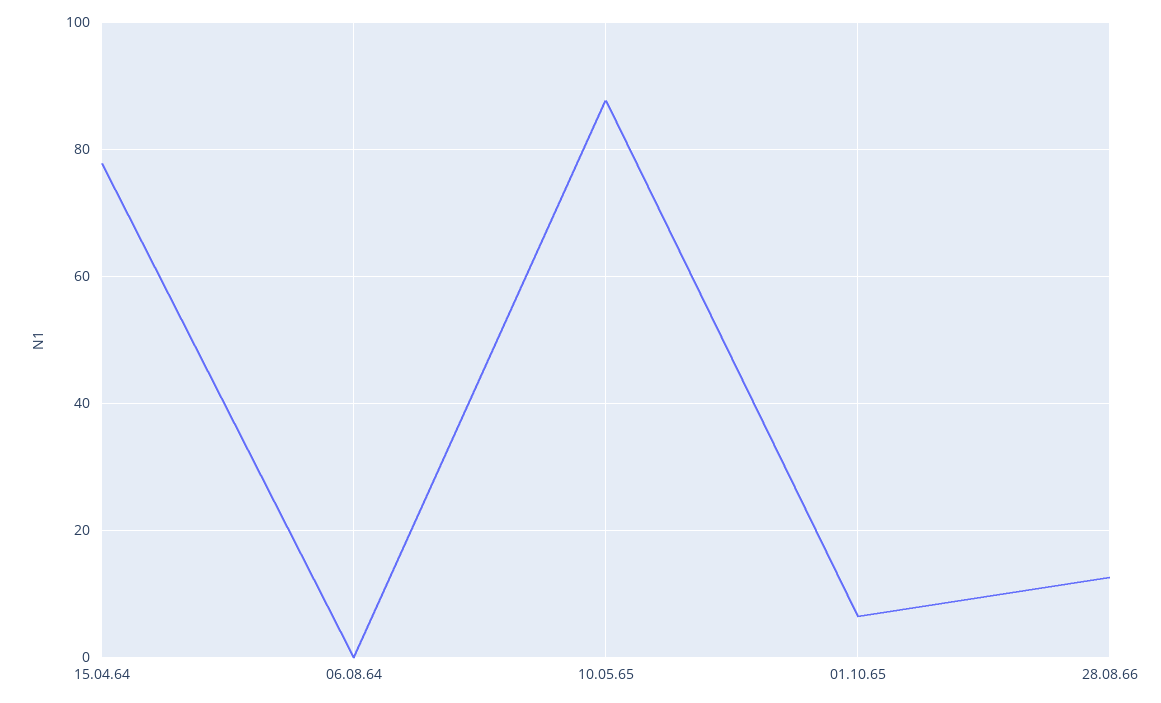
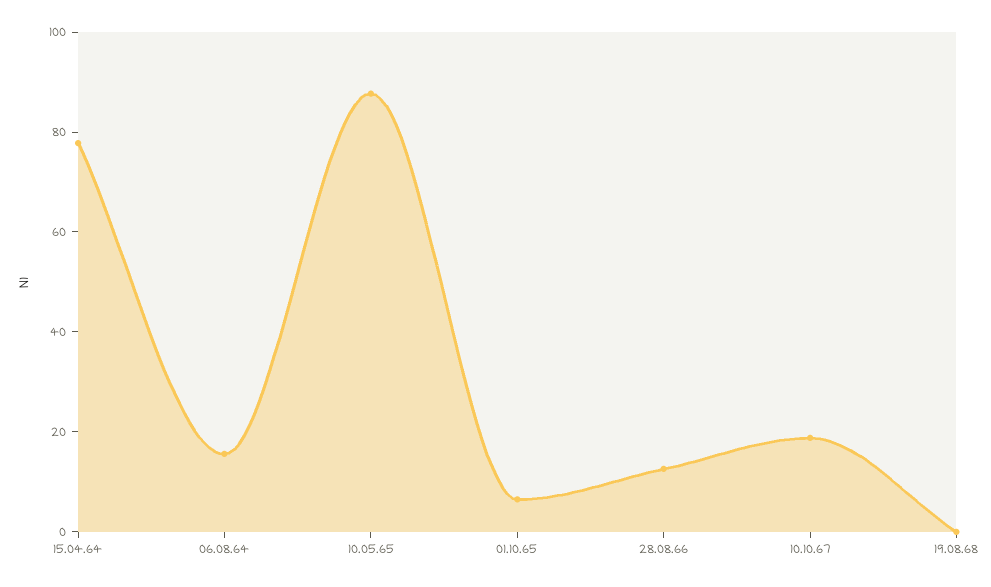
06.08.64: 0 -> 15
10.10.67: none -> 20
19.08.68: none -> 0

